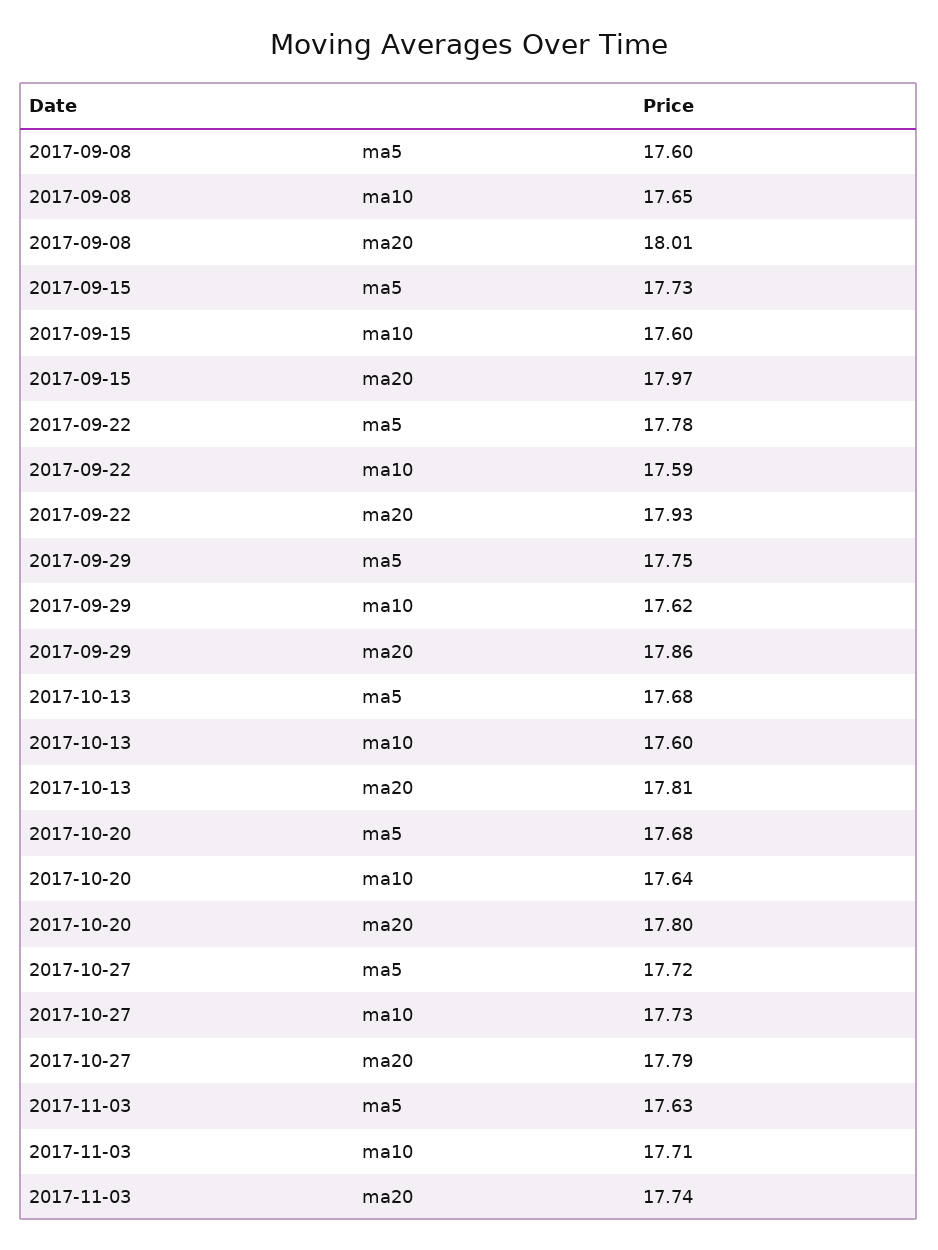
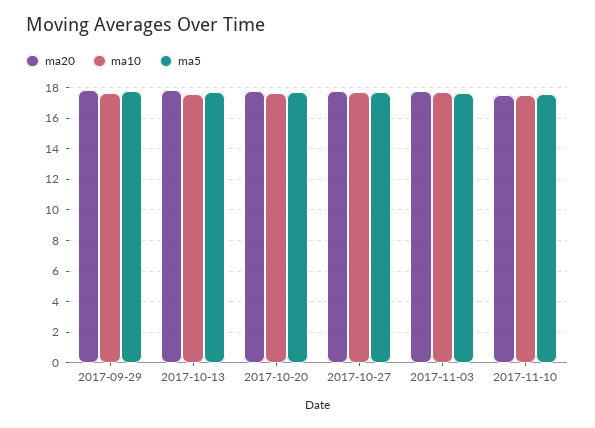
ma5, 2017-09-08: 17.6 -> none
ma10, 2017-09-08: 17.65 -> none
ma20, 2017-09-08: 18.01 -> none
ma5, 2017-09-15: 17.73 -> none
ma10, 2017-09-15: 17.6 -> none
ma20, 2017-09-15: 17.97 -> none
ma5, 2017-09-22: 17.78 -> none
ma10, 2017-09-22: 17.59 -> none
ma20, 2017-09-22: 17.93 -> none
ma20, 2017-11-10: none -> 17.5
ma10, 2017-11-10: none -> 17.5
ma5, 2017-11-10: none -> 17.5

